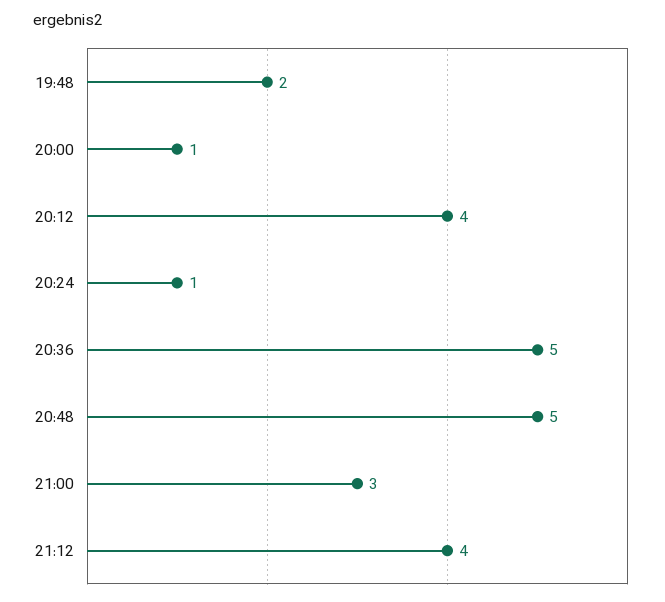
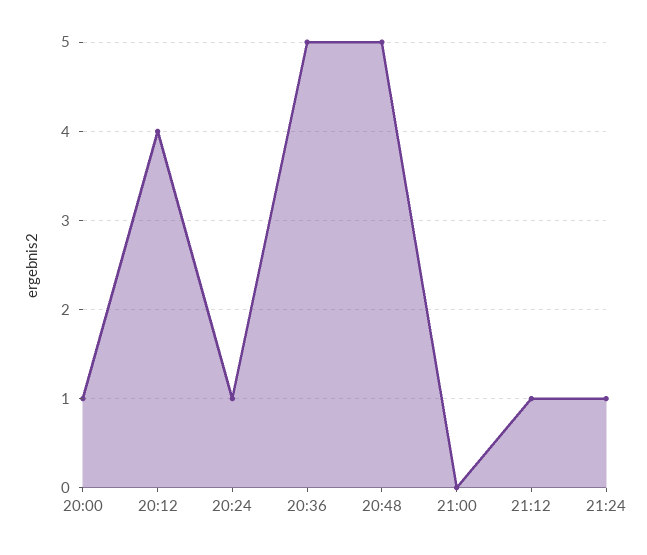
19:48: 2 -> none
21:00: 3 -> 0
21:12: 4 -> 1
21:24: none -> 1

